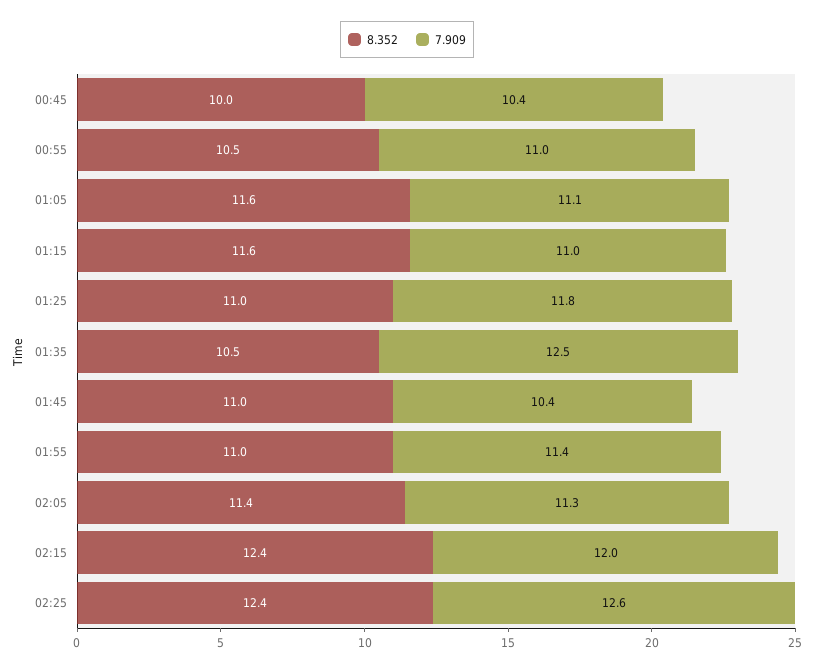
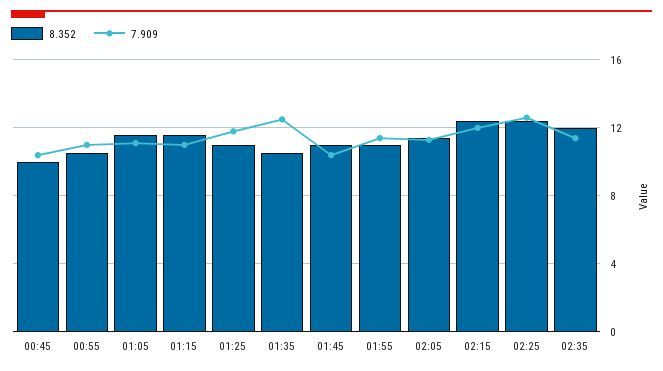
8.352, 02:35: none -> 12
7.909, 02:35: none -> 11.5

